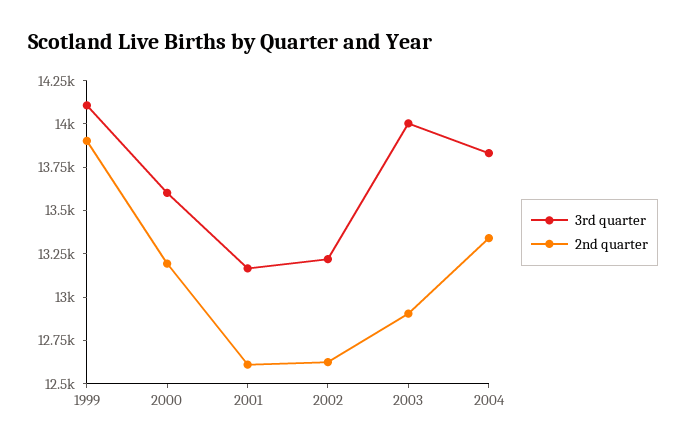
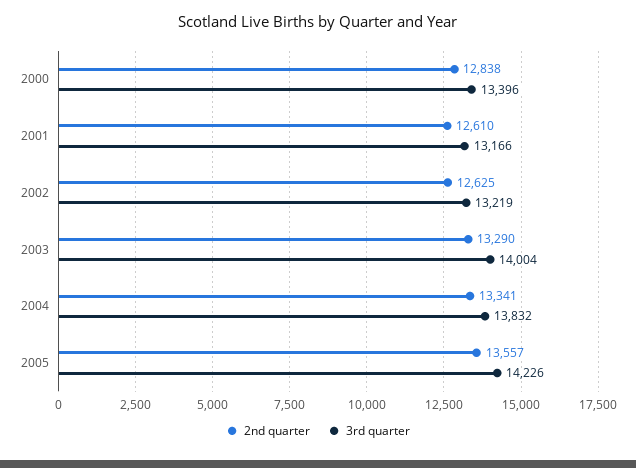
3rd quarter, 1999: 14100 -> none
2nd quarter, 1999: 13900 -> none
3rd quarter, 2000: 13600 -> 13396
2nd quarter, 2000: 13200 -> 12838
2nd quarter, 2003: 12900 -> 13290
2nd quarter, 2005: none -> 13557
3rd quarter, 2005: none -> 14226

